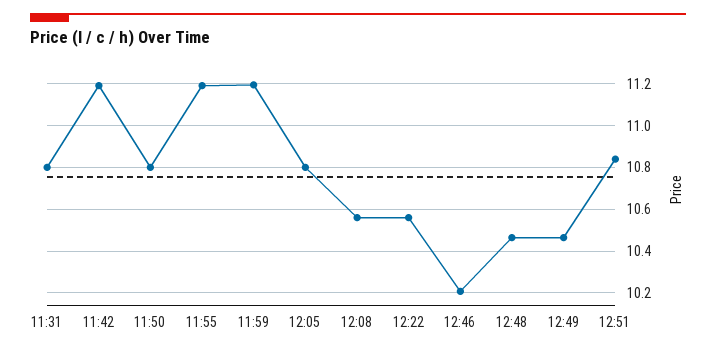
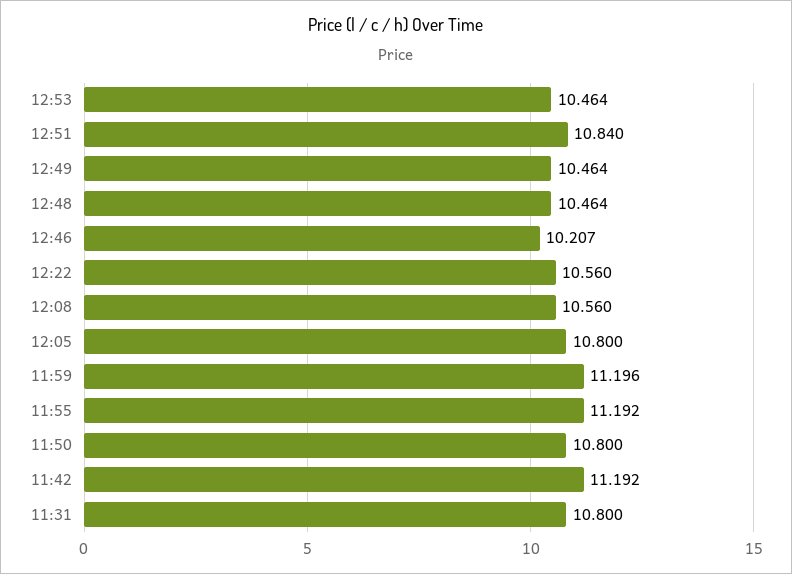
12:53: none -> 10.464

